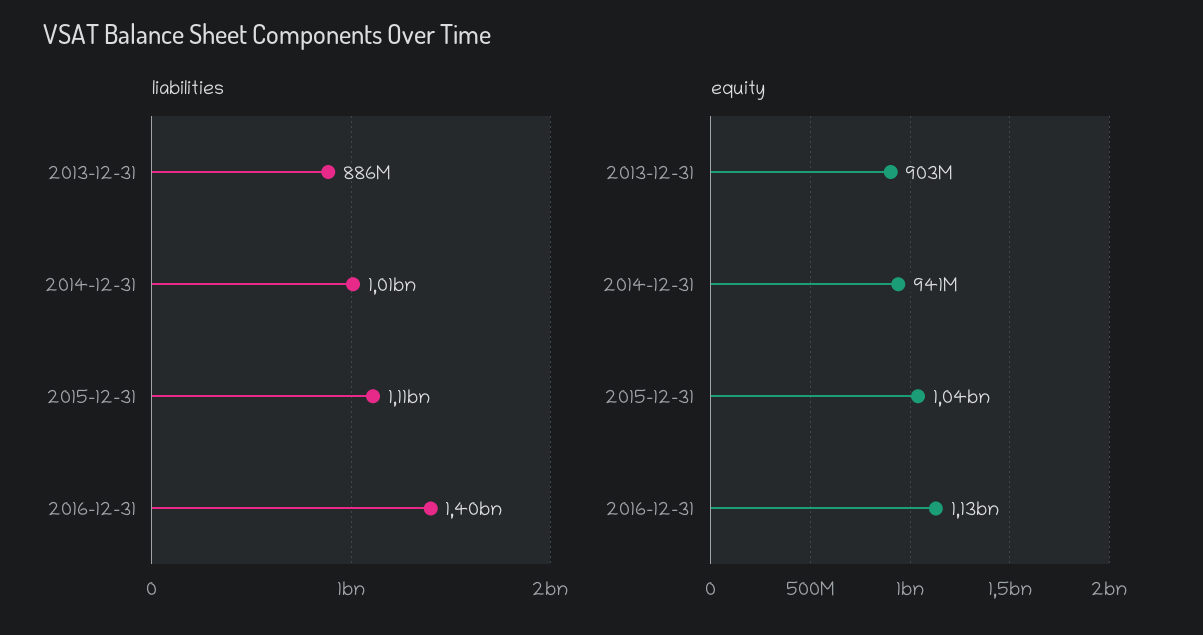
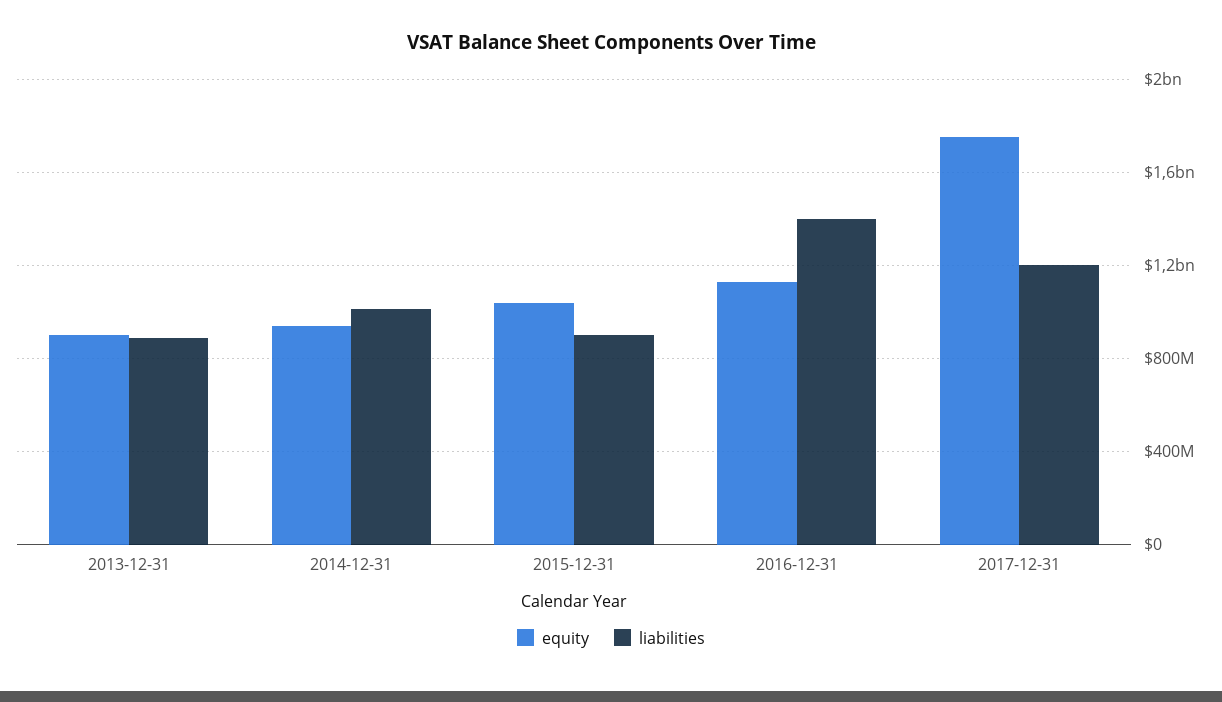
liabilities, 2015-12-31: 1110000000 -> 900000000
equity, 2017-12-31: none -> 1750000000
liabilities, 2017-12-31: none -> 1200000000

